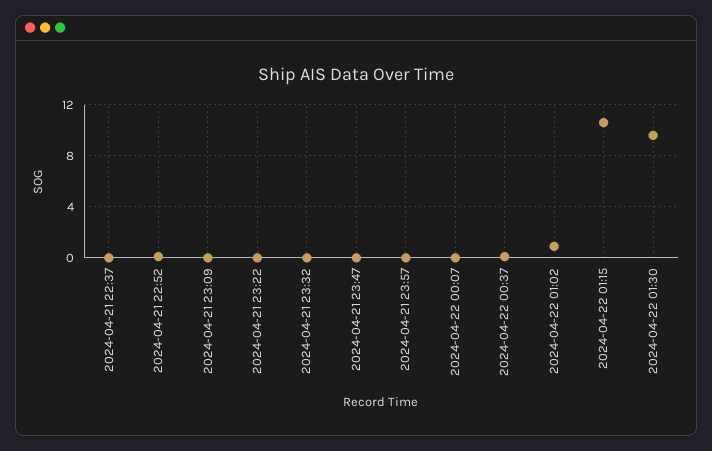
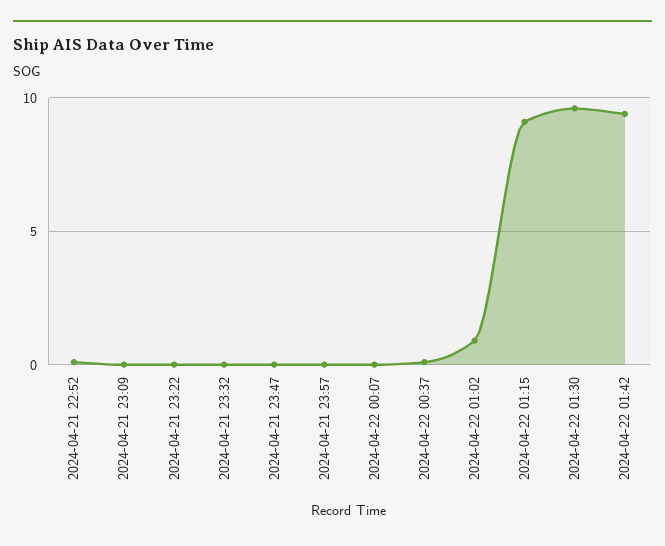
2024-04-21 22:37: 0 -> none
2024-04-22 01:15: 10.5 -> 9
2024-04-22 01:42: none -> 9.5

